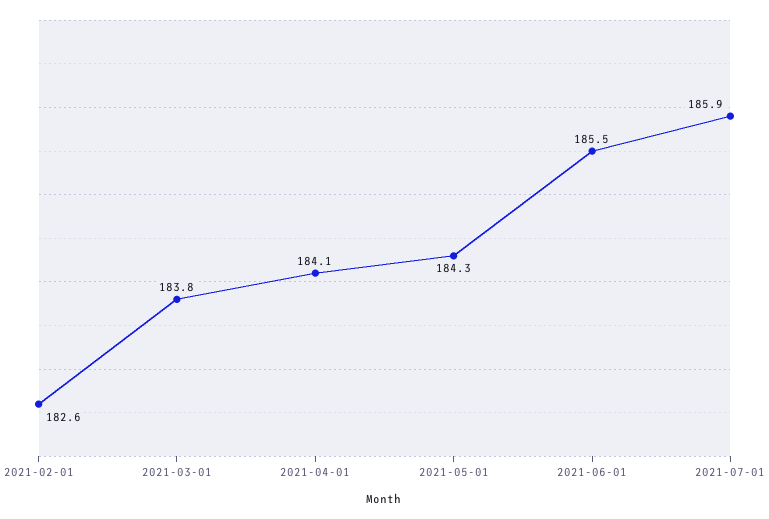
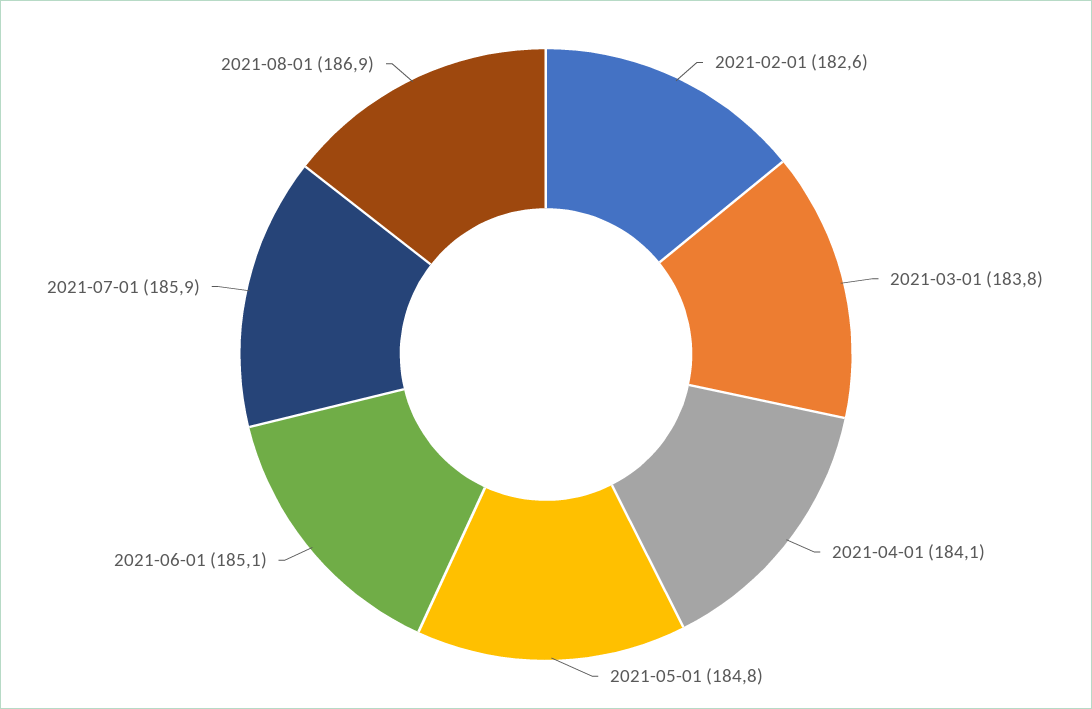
2021-05-01: 184.3 -> 184.8
2021-06-01: 185.5 -> 185.1
2021-08-01: none -> 186.9

